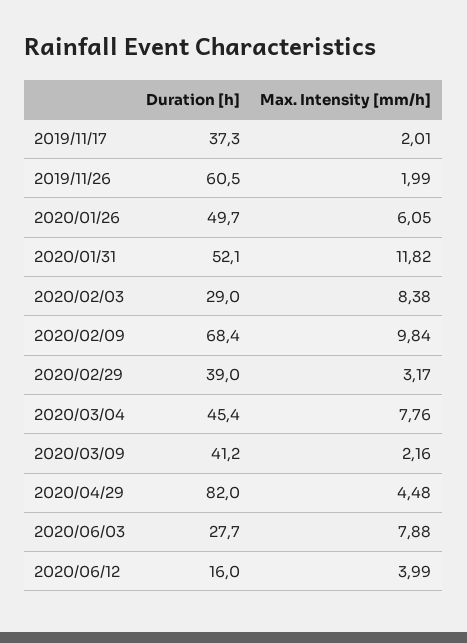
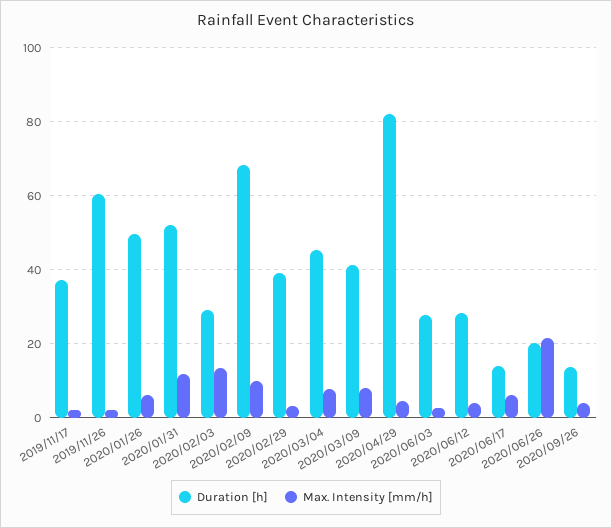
Max. Intensity [mm/h], 2020/02/03: 8.38 -> 14
Max. Intensity [mm/h], 2020/03/09: 2.16 -> 8
Max. Intensity [mm/h], 2020/06/03: 7.88 -> 2
Duration [h], 2020/06/12: 16 -> 28
Duration [h], 2020/06/17: none -> 14
Max. Intensity [mm/h], 2020/06/17: none -> 6
Duration [h], 2020/06/26: none -> 20
Max. Intensity [mm/h], 2020/06/26: none -> 22
Duration [h], 2020/09/26: none -> 14
Max. Intensity [mm/h], 2020/09/26: none -> 4

